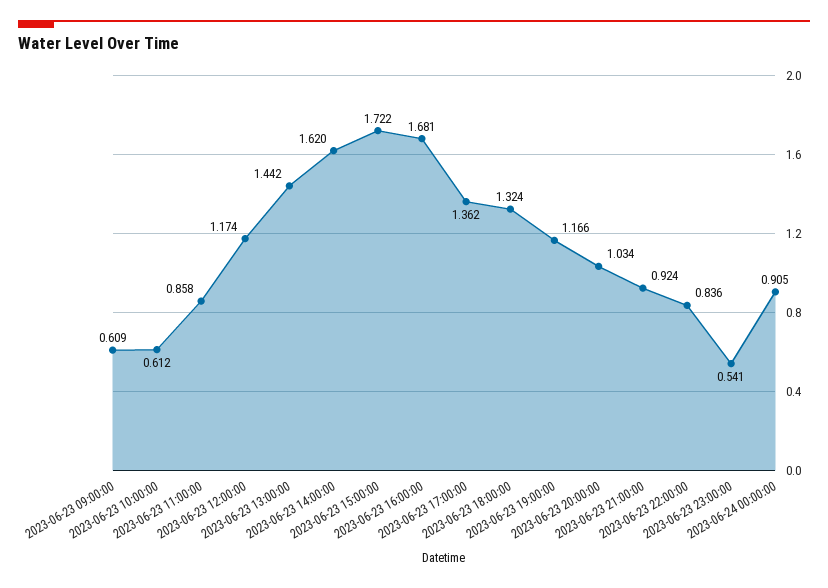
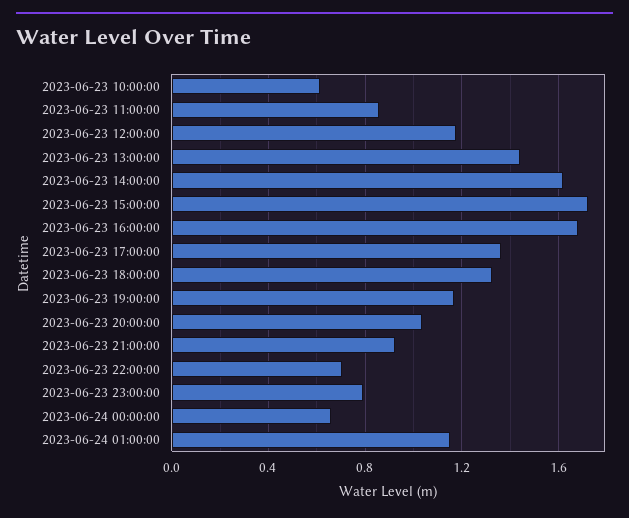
2023-06-23 09:00:00: 0.609 -> none
2023-06-23 22:00:00: 0.836 -> 0.7
2023-06-23 23:00:00: 0.541 -> 0.8
2023-06-24 00:00:00: 0.905 -> 0.65
2023-06-24 01:00:00: none -> 1.15

